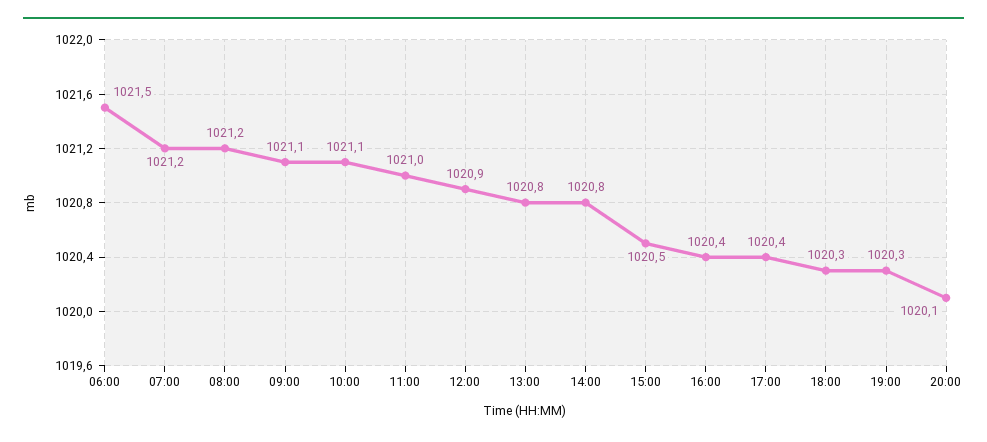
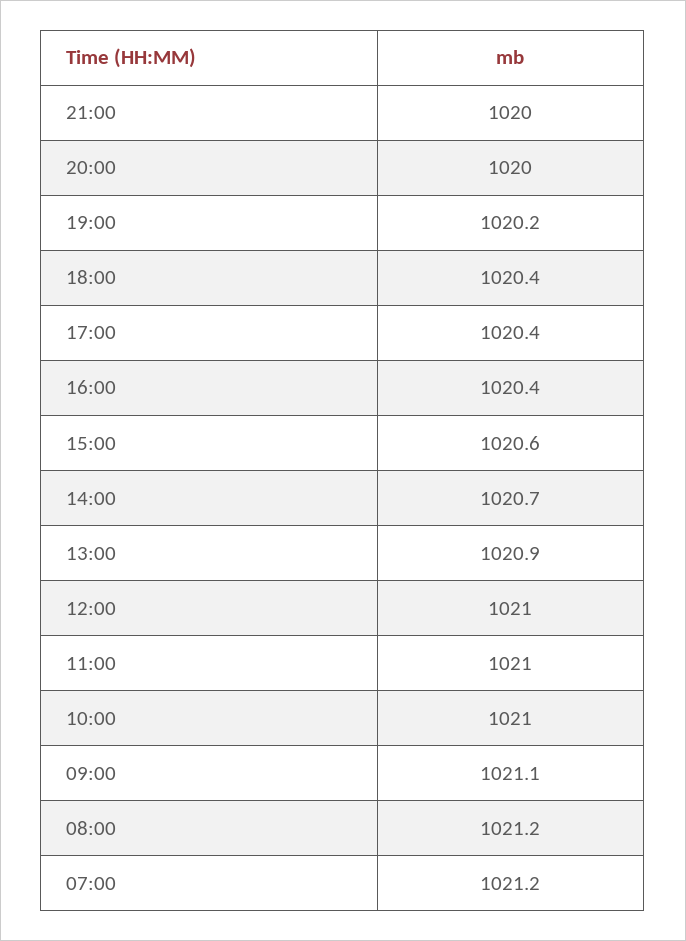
06:00: 1021.5 -> none
10:00: 1021.1 -> 1021
12:00: 1020.9 -> 1021
13:00: 1020.8 -> 1020.9
14:00: 1020.8 -> 1020.7
15:00: 1020.5 -> 1020.6
18:00: 1020.3 -> 1020.4
19:00: 1020.3 -> 1020.2
20:00: 1020.1 -> 1020
21:00: none -> 1020

